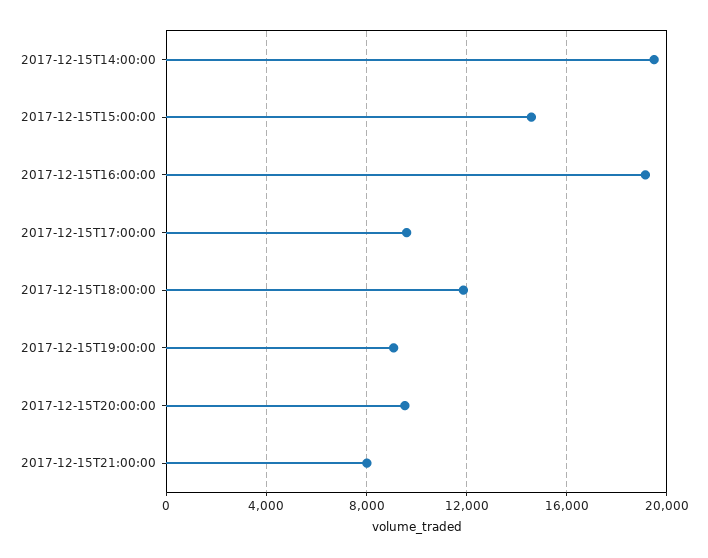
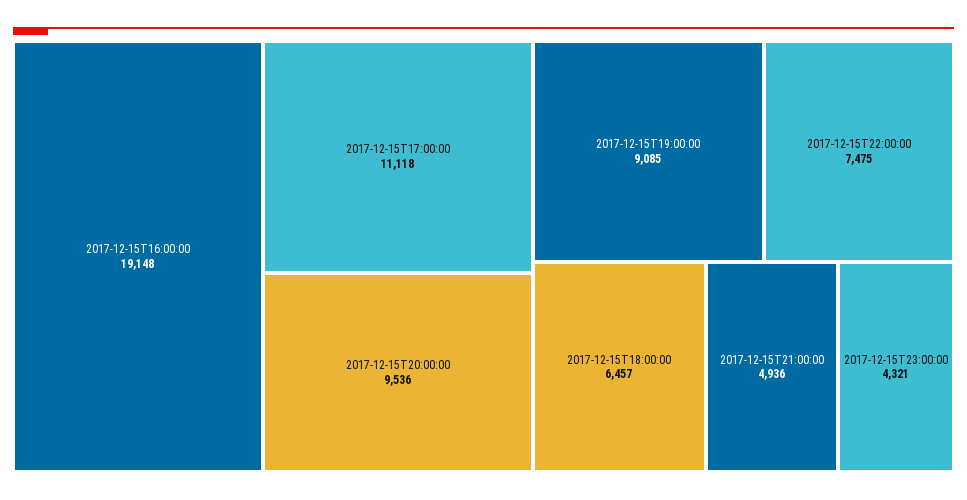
2017-12-15T14:00:00: 19500 -> none
2017-12-15T15:00:00: 14500 -> none
2017-12-15T17:00:00: 9500 -> 11118
2017-12-15T18:00:00: 12000 -> 6457
2017-12-15T21:00:00: 8000 -> 4936
2017-12-15T22:00:00: none -> 7475
2017-12-15T23:00:00: none -> 4321

